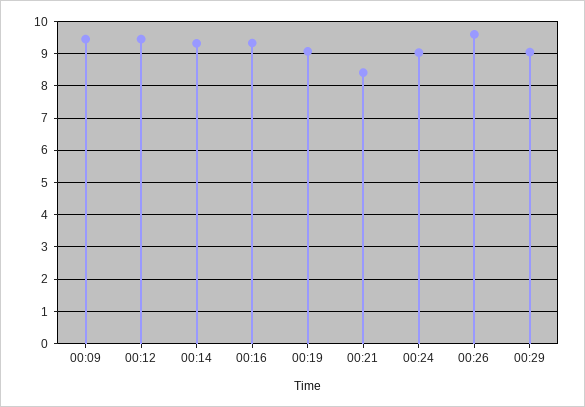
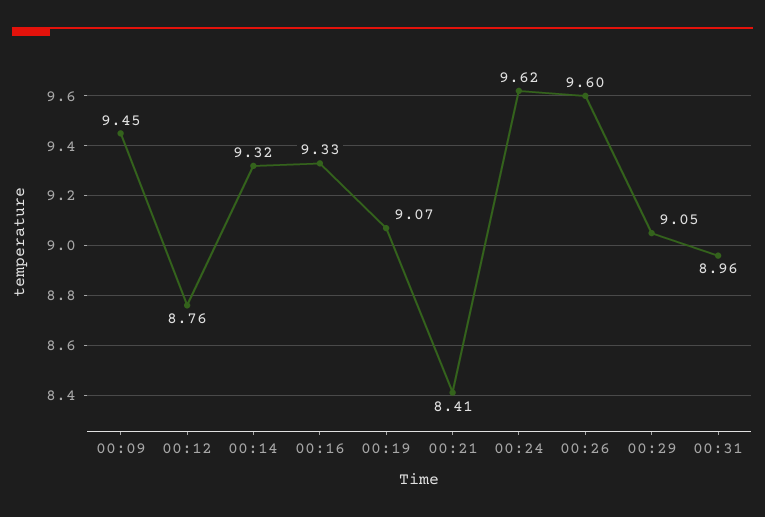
00:12: 9.4 -> 8.76
00:24: 9 -> 9.62
00:31: none -> 8.96

